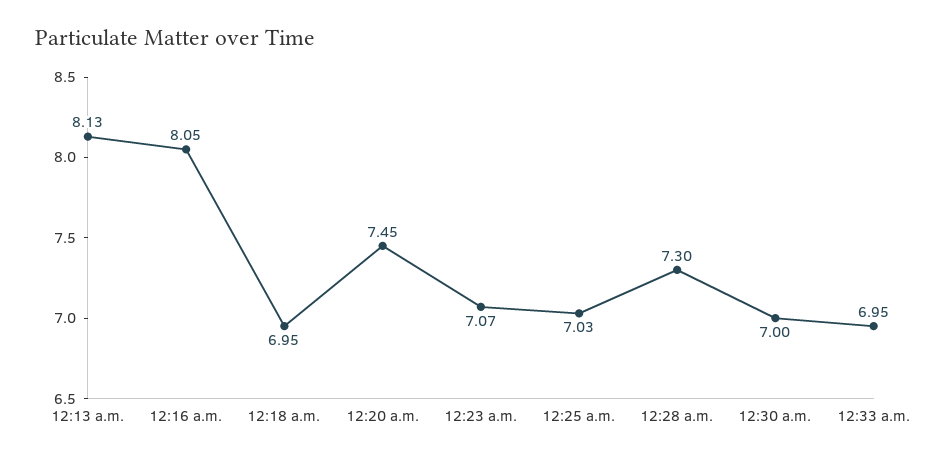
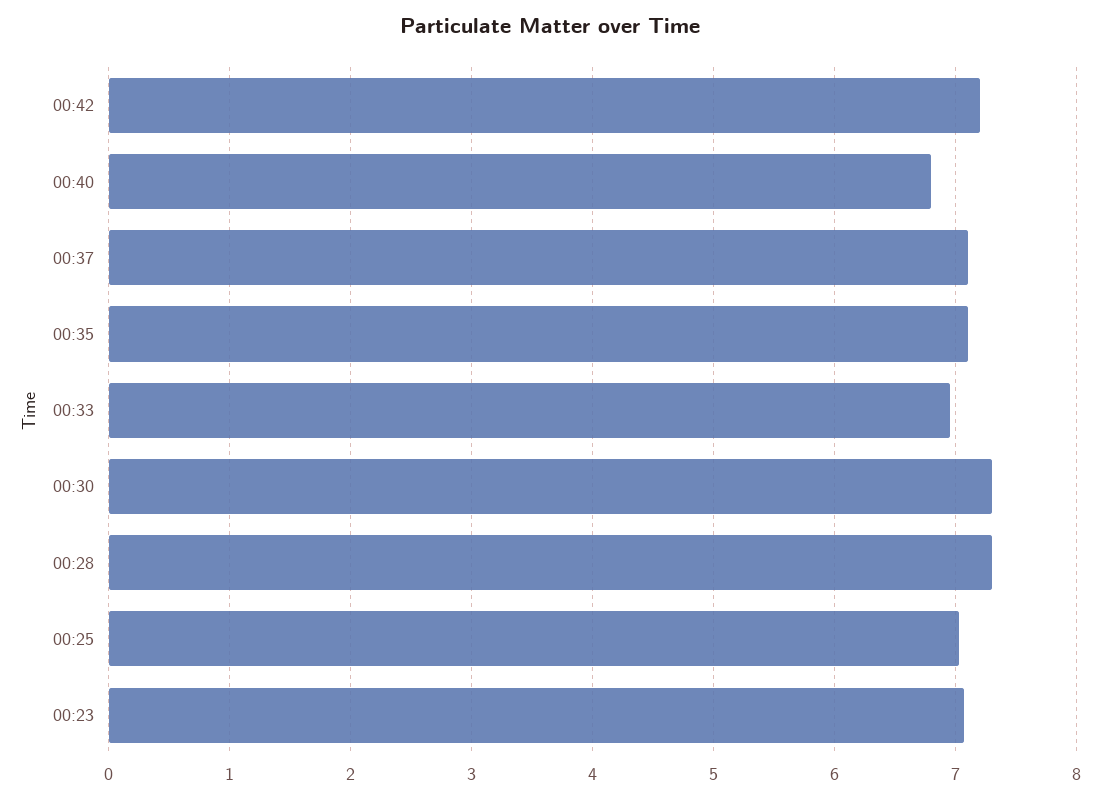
12:13 a.m.: 8.13 -> none
12:16 a.m.: 8.05 -> none
12:18 a.m.: 6.95 -> none
12:20 a.m.: 7.45 -> none
12:30 a.m.: 7 -> 7.3
00:42: none -> 7.2
00:40: none -> 6.8
00:37: none -> 7.1
00:35: none -> 7.1

